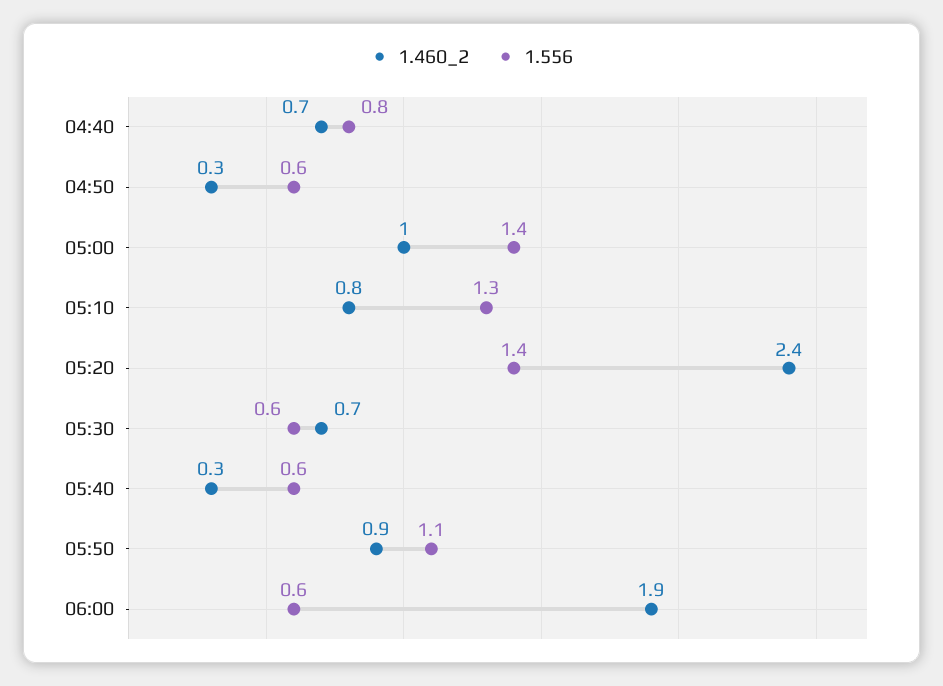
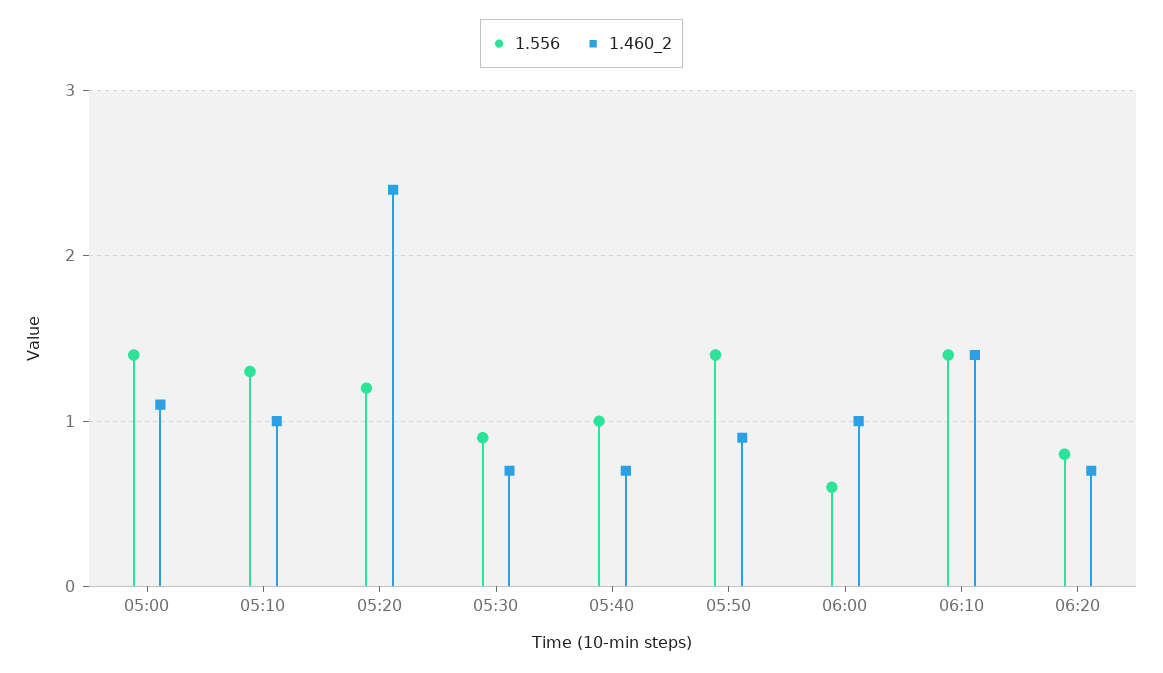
1.460_2, 04:40: 0.7 -> none
1.556, 04:40: 0.8 -> none
1.460_2, 04:50: 0.3 -> none
1.556, 04:50: 0.6 -> none
1.460_2, 05:00: 1 -> 1.1
1.460_2, 05:10: 0.8 -> 1
1.556, 05:20: 1.4 -> 1.2
1.556, 05:30: 0.6 -> 0.9
1.460_2, 05:40: 0.3 -> 0.7
1.556, 05:40: 0.6 -> 1
1.556, 05:50: 1.1 -> 1.4
1.460_2, 06:00: 1.9 -> 1
1.556, 06:10: none -> 1.4
1.460_2, 06:10: none -> 1.4
1.556, 06:20: none -> 0.8
1.460_2, 06:20: none -> 0.7

